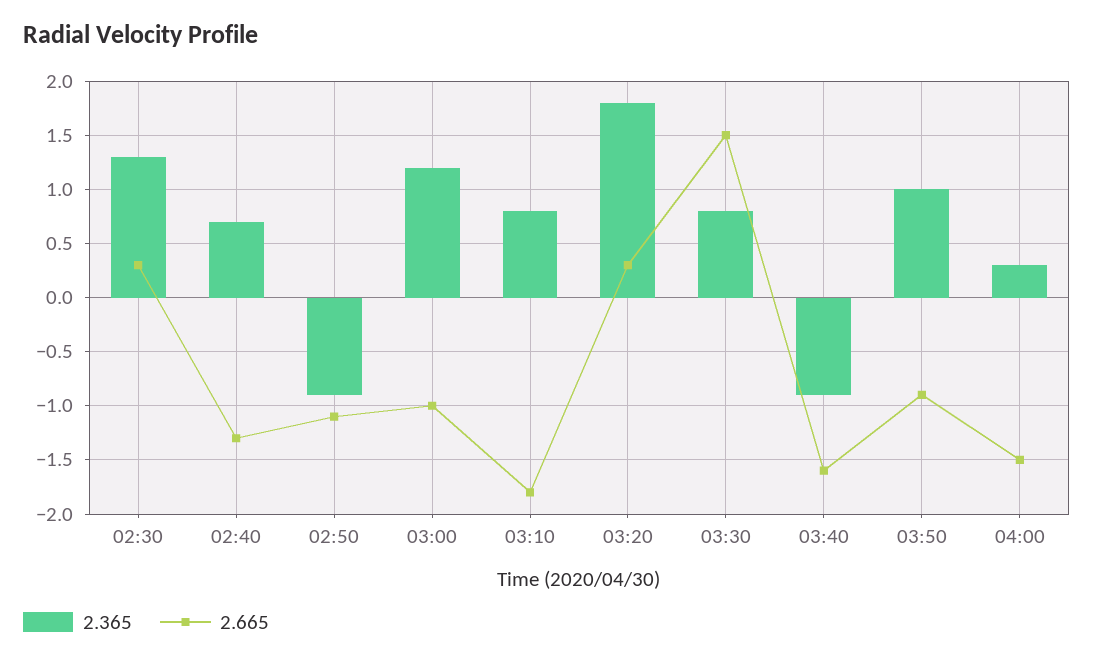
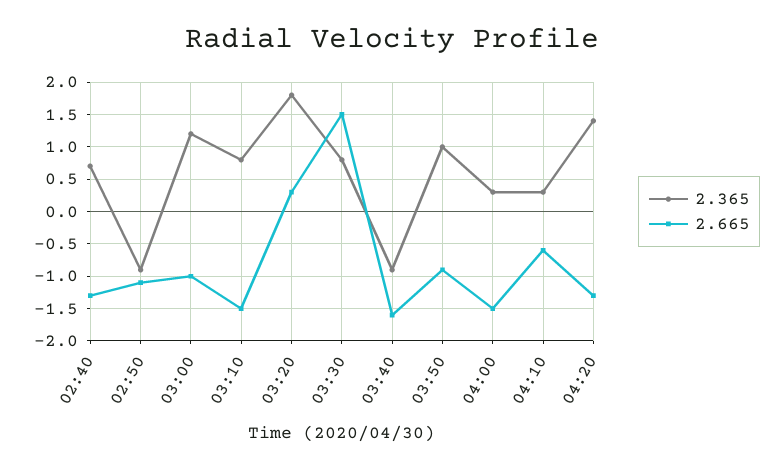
2.365, 02:30: 1.3 -> none
2.665, 02:30: 0.3 -> none
2.665, 03:10: -1.8 -> -1.5
2.365, 04:10: none -> 0.3
2.665, 04:10: none -> -0.6
2.365, 04:20: none -> 1.4
2.665, 04:20: none -> -1.3

